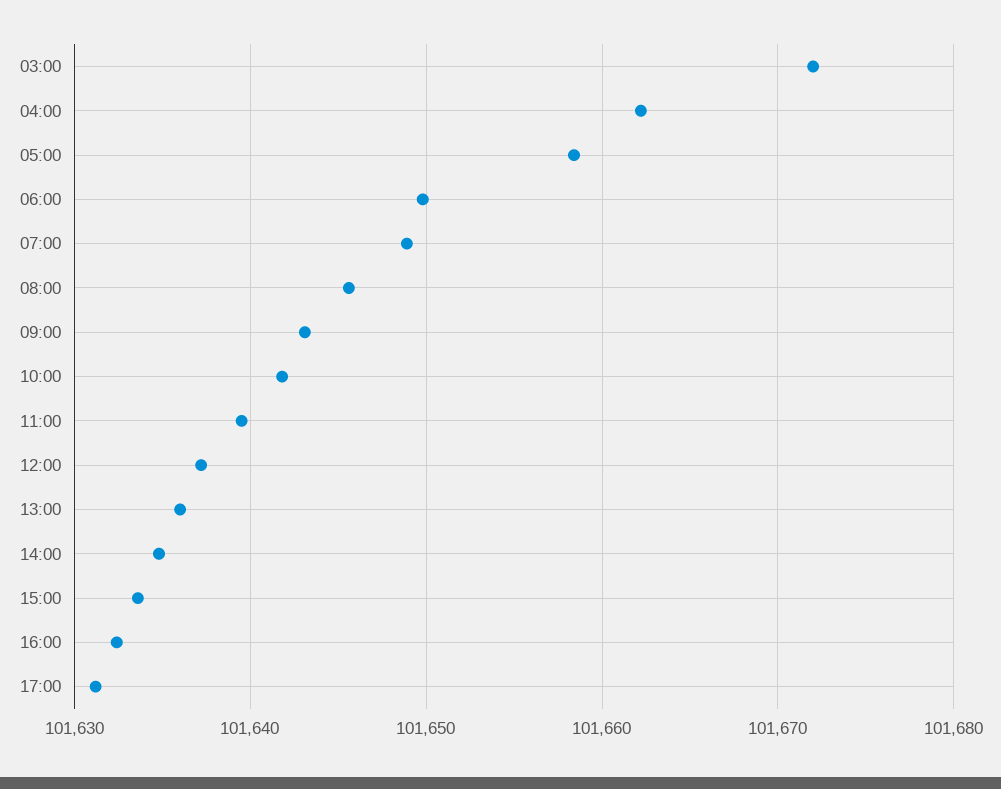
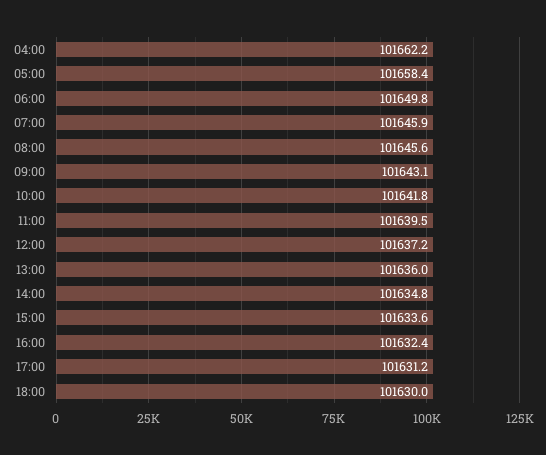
03:00: 101672 -> none
07:00: 101649 -> 101645.9
18:00: none -> 101630

